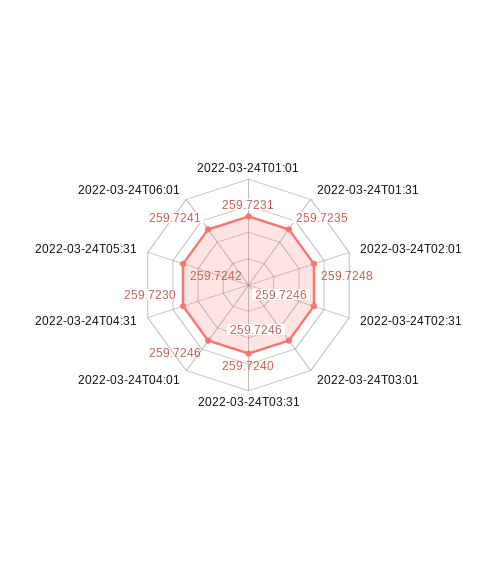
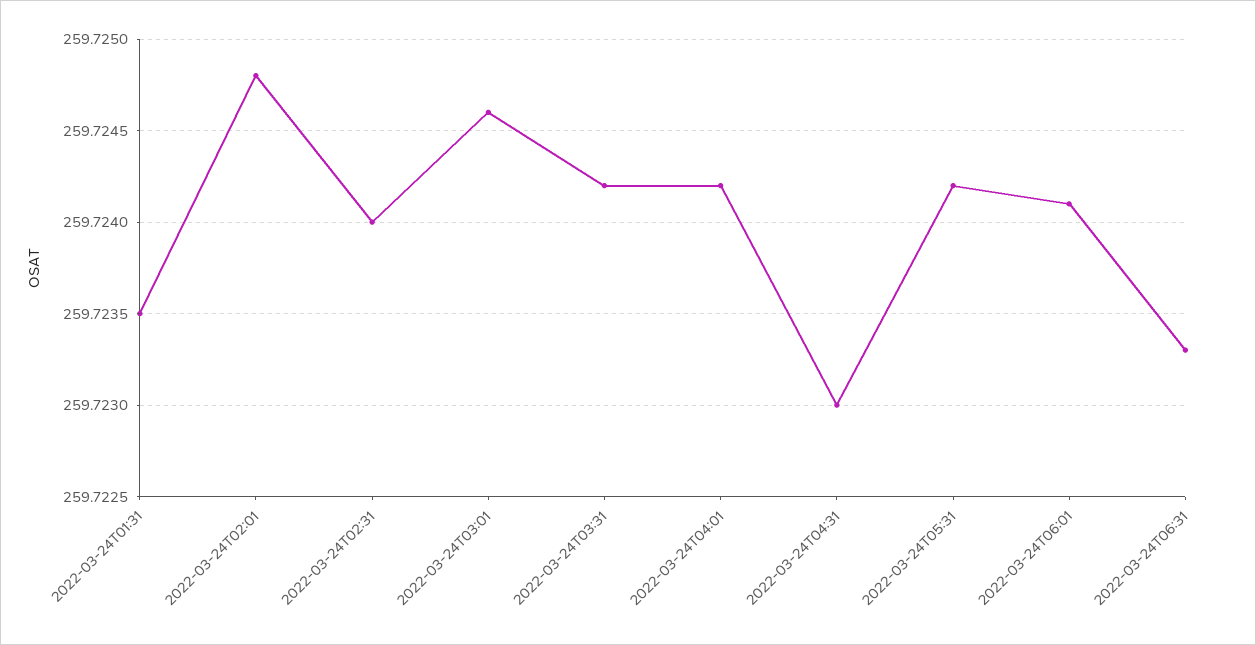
2022-03-24T01:01: 259.7231 -> none
2022-03-24T02:31: 259.7246 -> 259.724
2022-03-24T03:31: 259.724 -> 259.7242
2022-03-24T04:01: 259.7246 -> 259.7242
2022-03-24T06:31: none -> 259.7233

